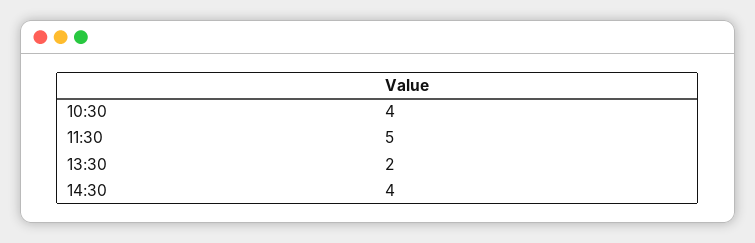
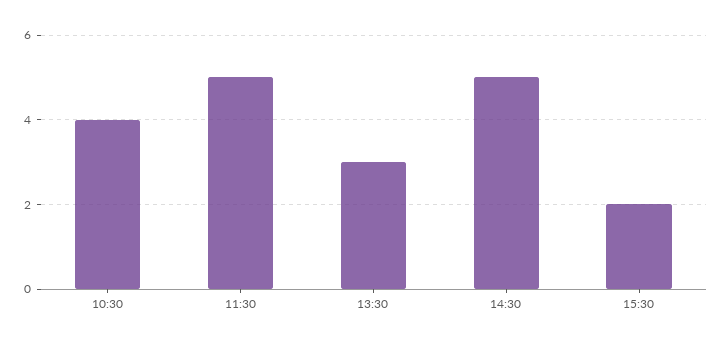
13:30: 2 -> 3
14:30: 4 -> 5
15:30: none -> 2

